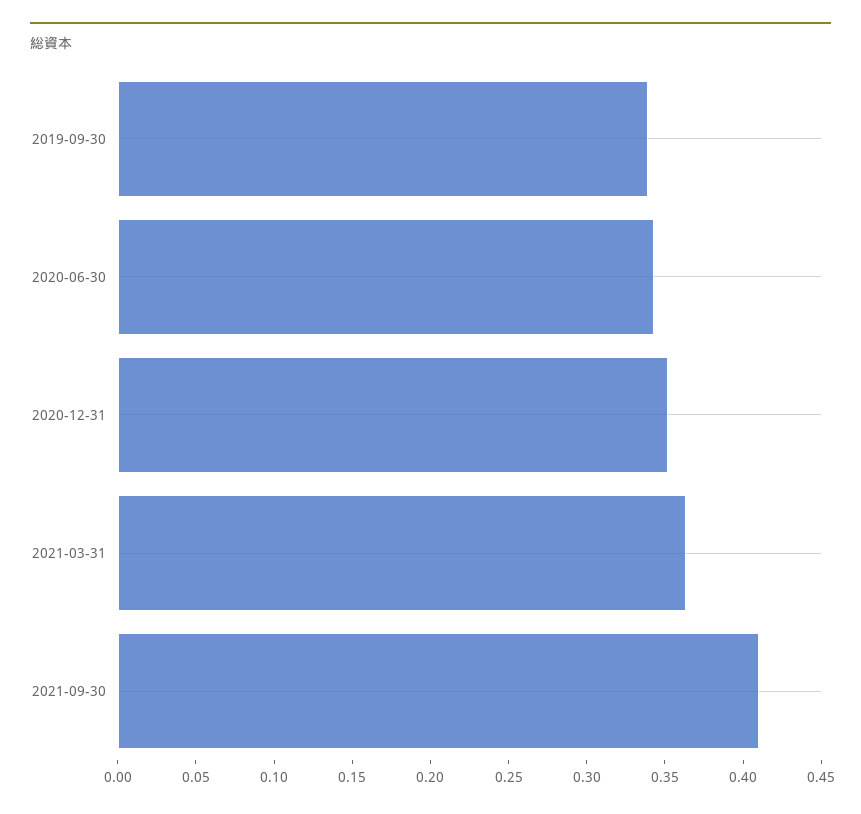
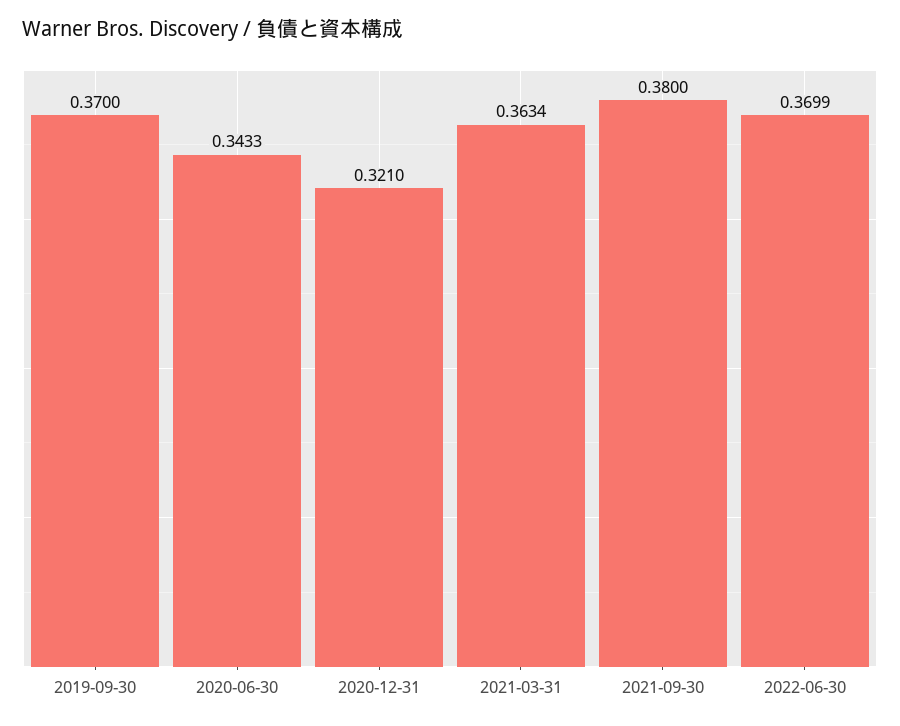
2019-09-30: 0.34 -> 0.37
2020-12-31: 0.35 -> 0.321
2021-09-30: 0.41 -> 0.38
2022-06-30: none -> 0.3699

